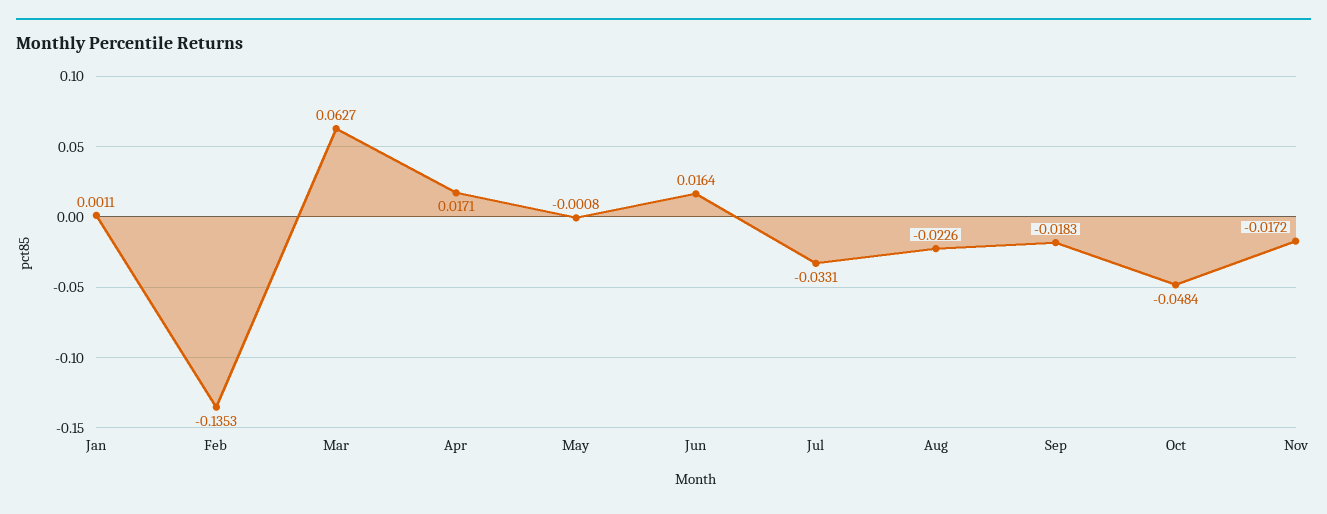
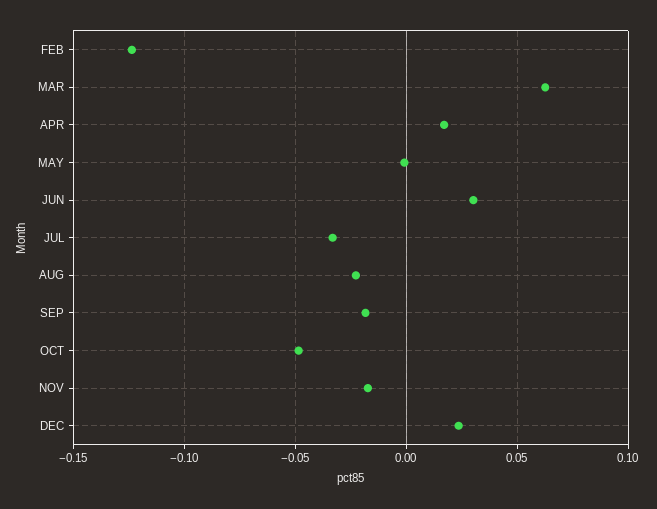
Jan: 0.0011 -> none
Feb: -0.1353 -> -0.125
Jun: 0.0164 -> 0.03
DEC: none -> 0.025

